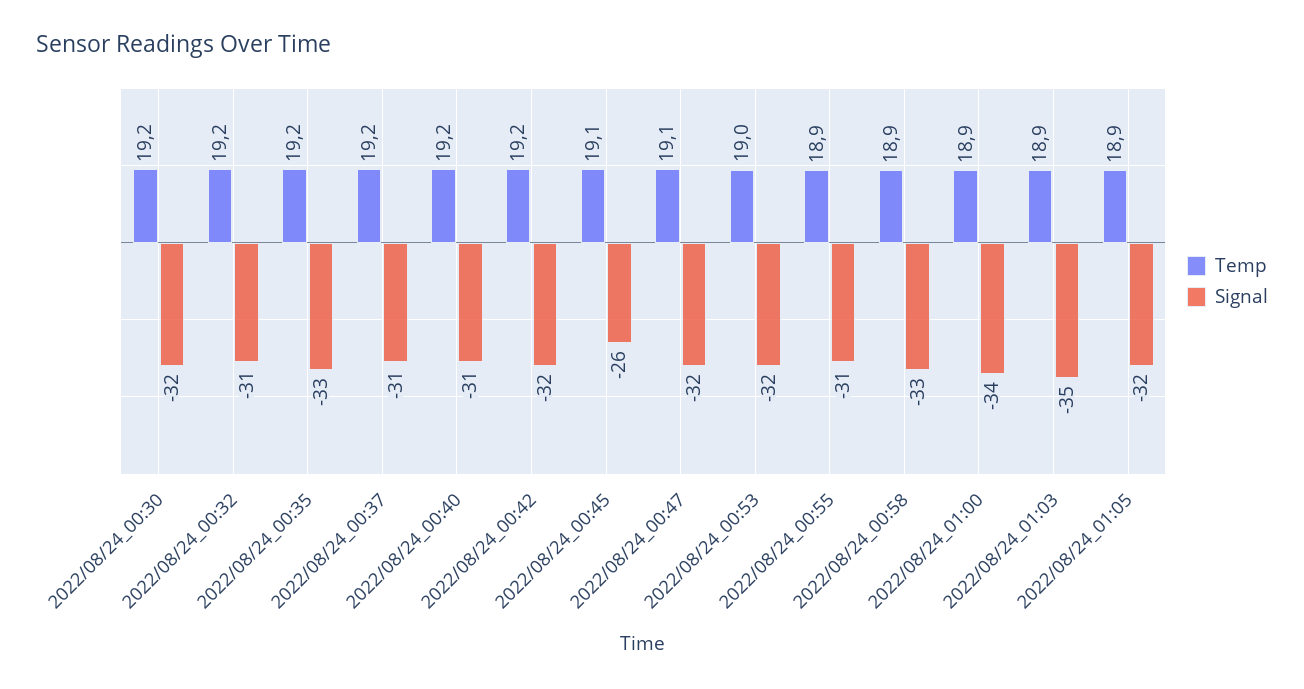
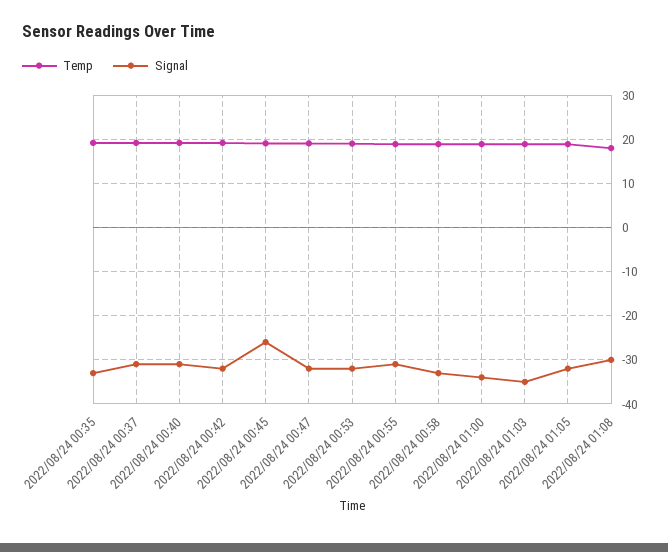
Temp, 2022/08/24_00:30: 19.2 -> none
Signal, 2022/08/24_00:30: -32 -> none
Temp, 2022/08/24_00:32: 19.2 -> none
Signal, 2022/08/24_00:32: -31 -> none
Temp, 2022/08/24 01:08: none -> 18
Signal, 2022/08/24 01:08: none -> -30

